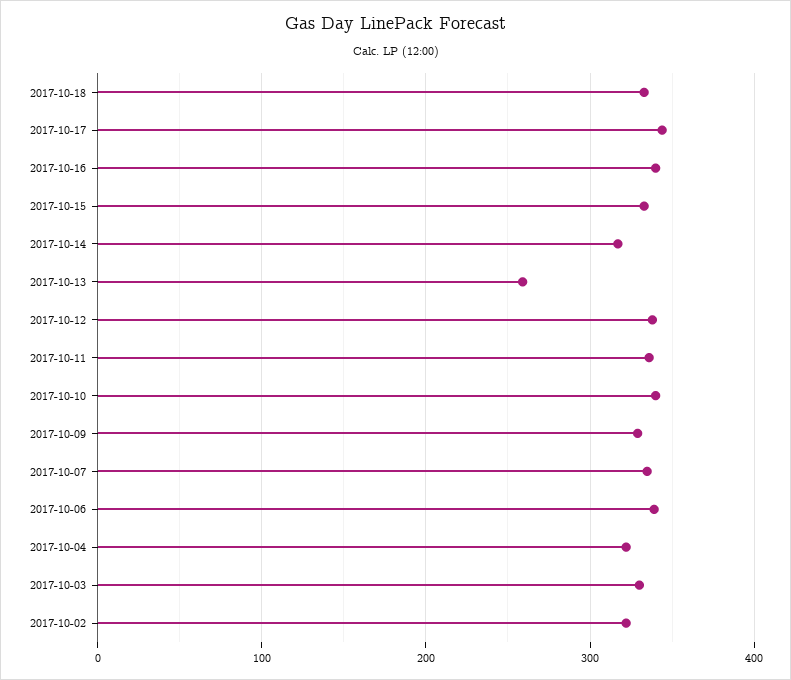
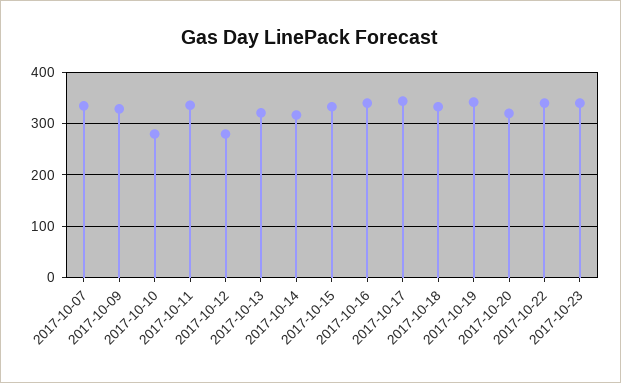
2017-10-13: 260 -> 320
2017-10-12: 340 -> 280
2017-10-10: 340 -> 280
2017-10-06: 340 -> none
2017-10-04: 320 -> none
2017-10-03: 330 -> none
2017-10-02: 320 -> none
2017-10-19: none -> 340
2017-10-20: none -> 320
2017-10-22: none -> 340
2017-10-23: none -> 340

